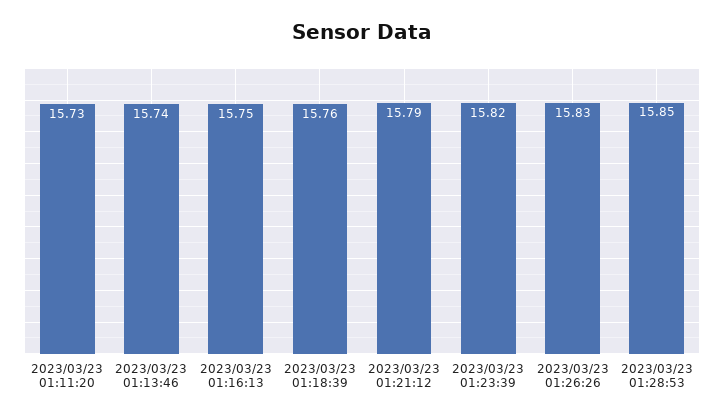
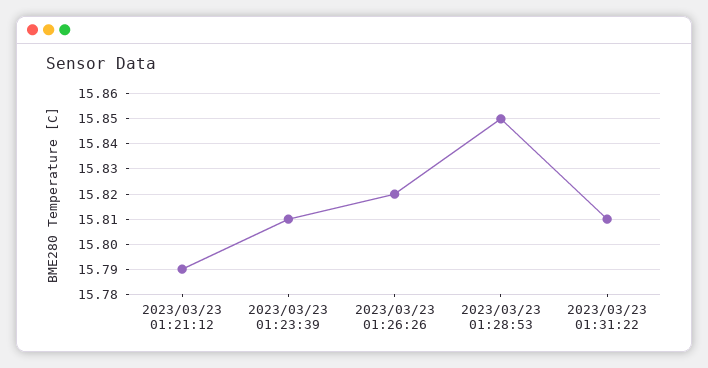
2023/03/23 01:11:20: 15.73 -> none
2023/03/23 01:13:46: 15.74 -> none
2023/03/23 01:16:13: 15.75 -> none
2023/03/23 01:18:39: 15.76 -> none
2023/03/23 01:23:39: 15.82 -> 15.81
2023/03/23 01:26:26: 15.83 -> 15.82
2023/03/23 01:31:22: none -> 15.81

